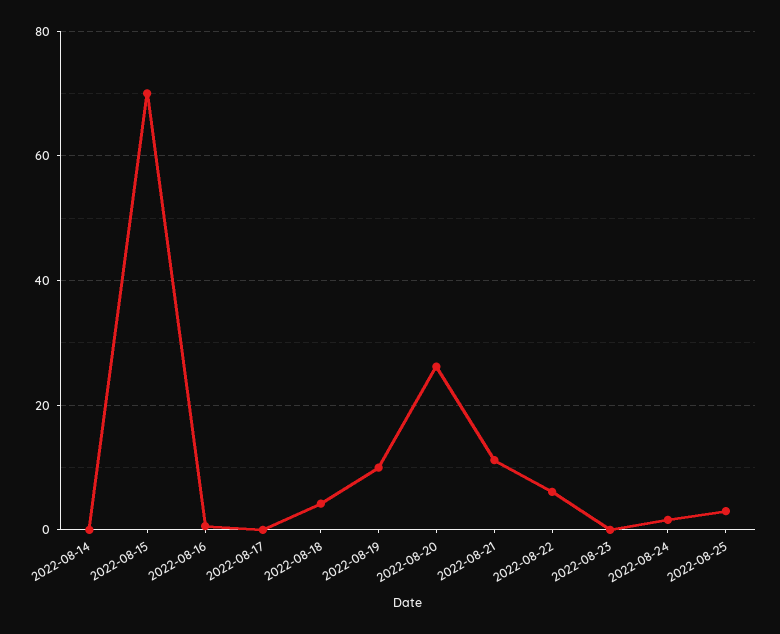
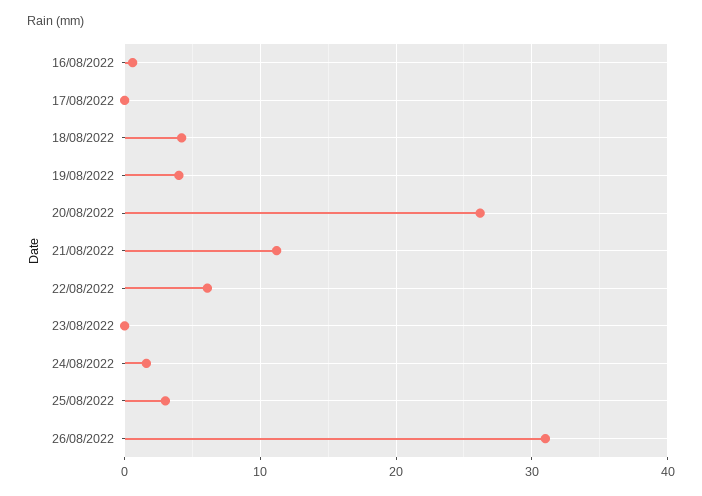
2022-08-14: 0 -> none
2022-08-15: 70 -> none
2022-08-19: 10 -> 4
26/08/2022: none -> 31

